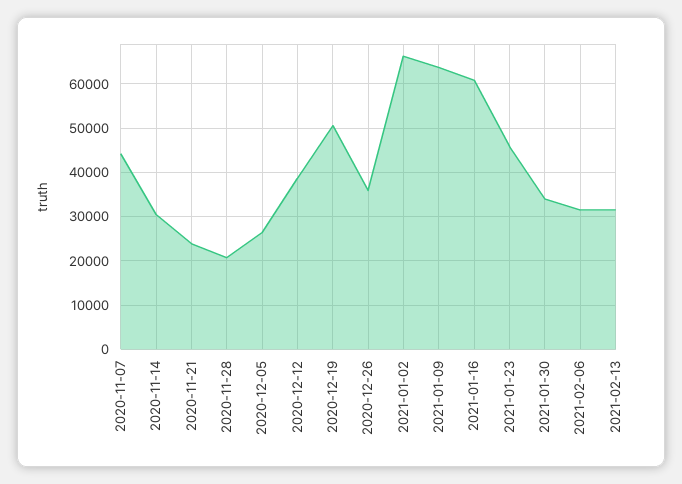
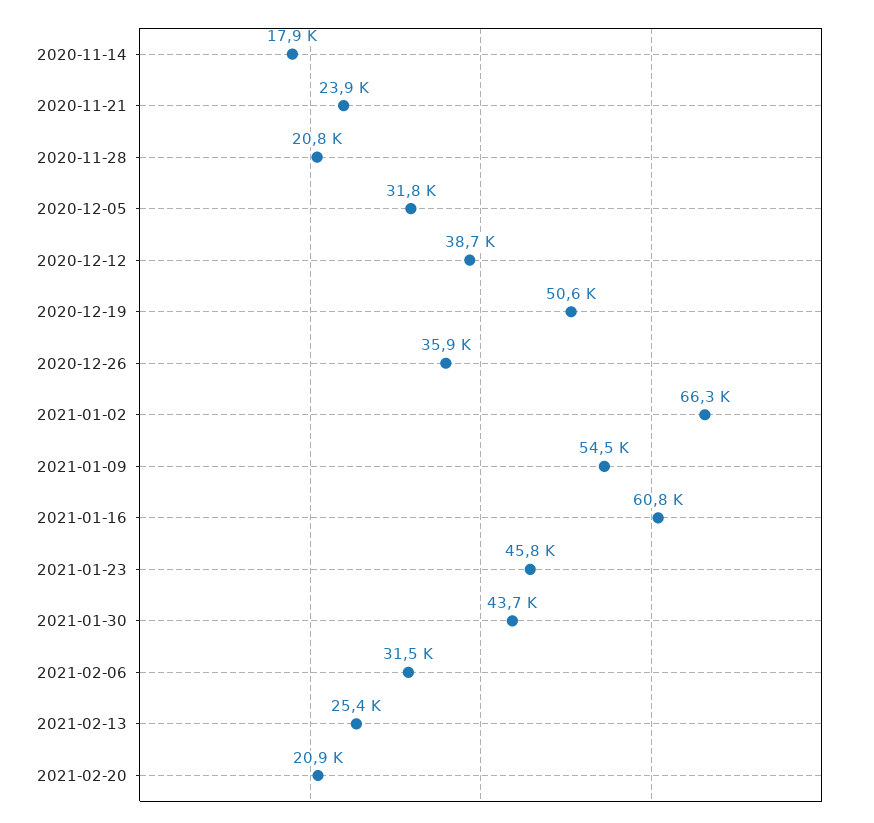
2020-11-07: 44000 -> none
2020-11-14: 30000 -> 17900
2020-12-05: 26000 -> 31800
2021-01-09: 64000 -> 54500
2021-01-30: 34000 -> 43700
2021-02-13: 32000 -> 25400
2021-02-20: none -> 20900

